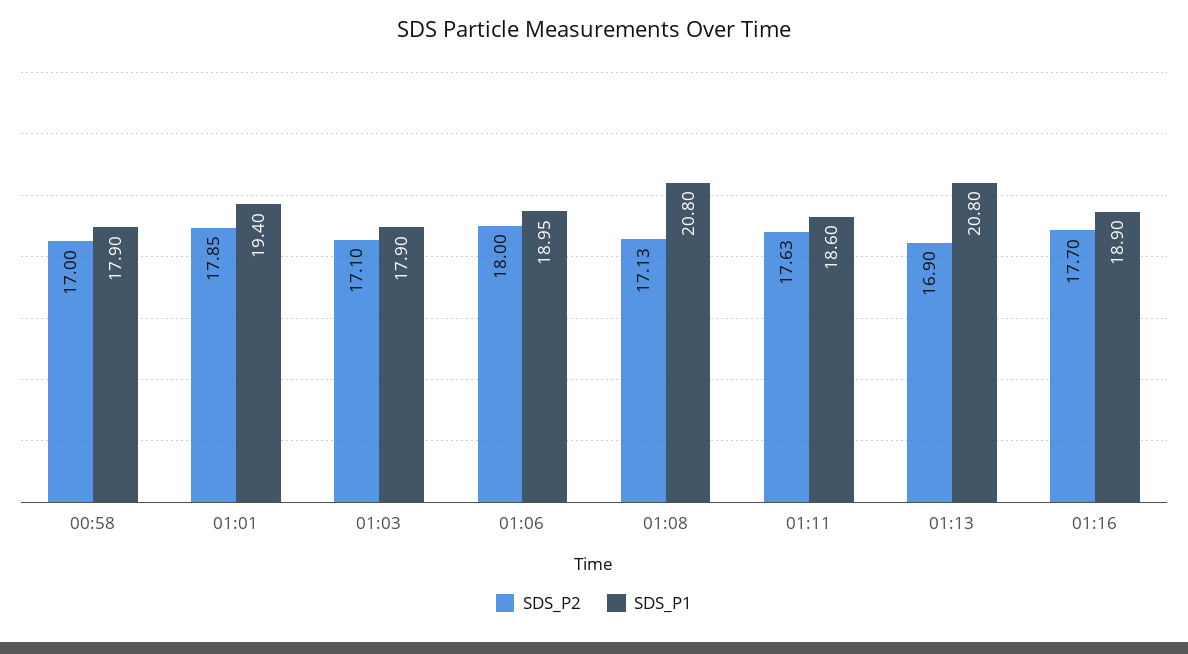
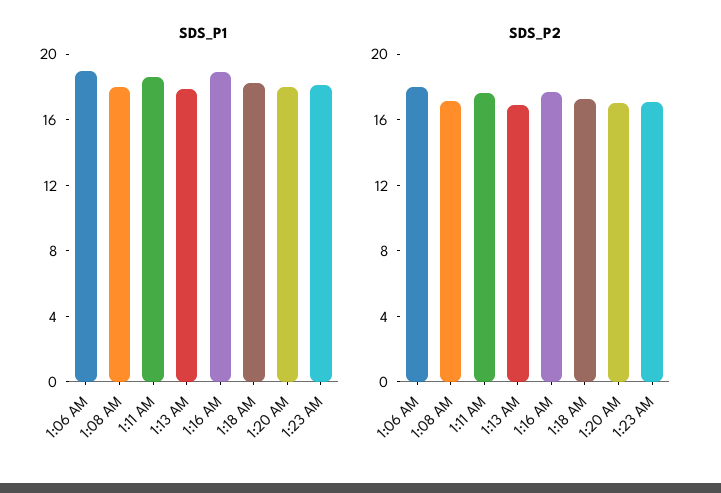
SDS_P2, 00:58: 17 -> none
SDS_P1, 00:58: 17.9 -> none
SDS_P2, 01:01: 17.85 -> none
SDS_P1, 01:01: 19.4 -> none
SDS_P2, 01:03: 17.1 -> none
SDS_P1, 01:03: 17.9 -> none
SDS_P1, 01:08: 20.8 -> 18
SDS_P1, 01:13: 20.8 -> 18
SDS_P1, 1:18 AM: none -> 18
SDS_P1, 1:20 AM: none -> 18
SDS_P1, 1:23 AM: none -> 18
SDS_P2, 1:18 AM: none -> 17
SDS_P2, 1:20 AM: none -> 17
SDS_P2, 1:23 AM: none -> 17

